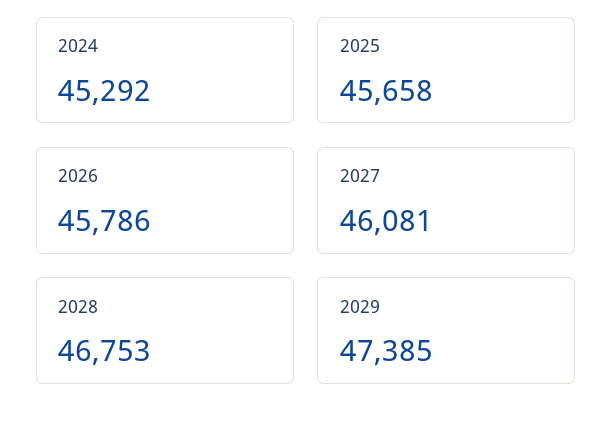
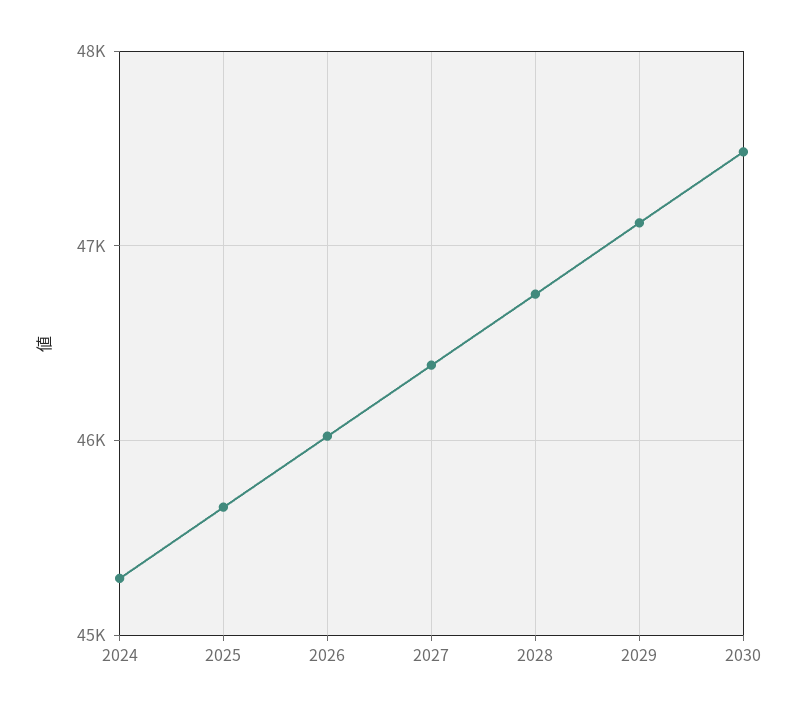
2026: 45786 -> 46000
2027: 46081 -> 46400
2029: 47385 -> 47100
2030: none -> 47500

